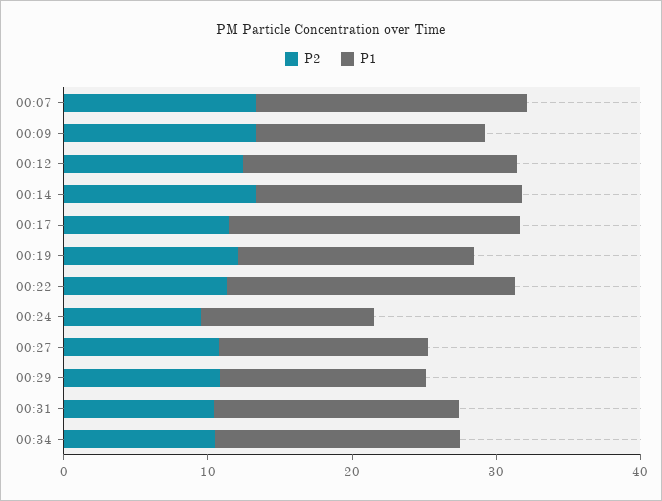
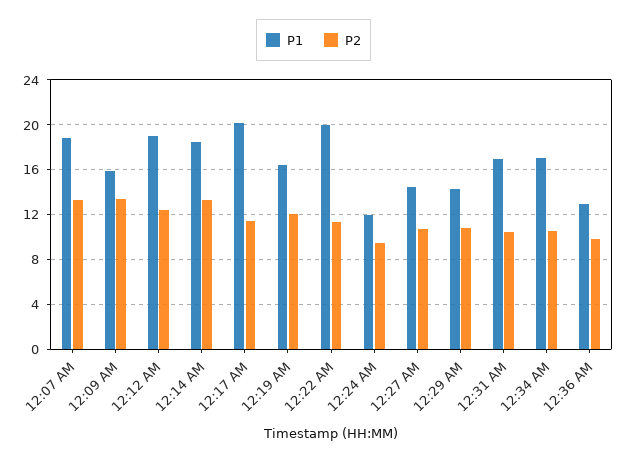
P1, 12:36 AM: none -> 13
P2, 12:36 AM: none -> 10

